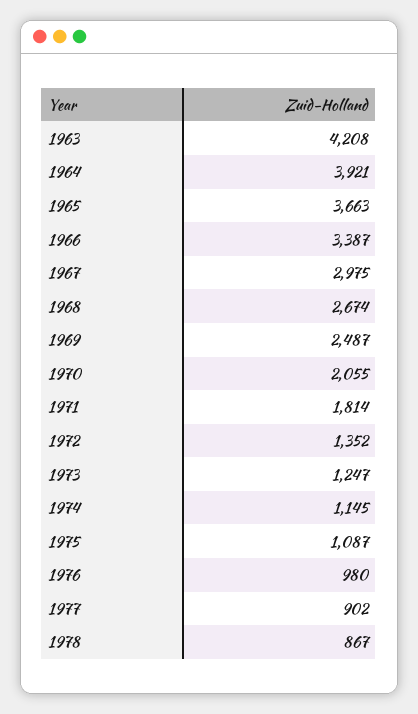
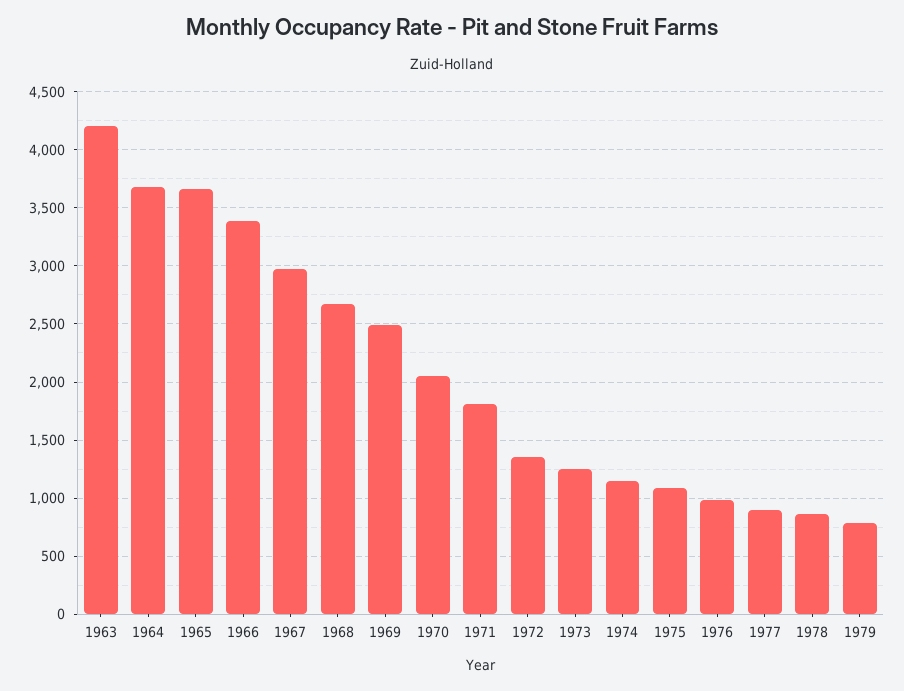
1964: 3921 -> 3700
1979: none -> 800

